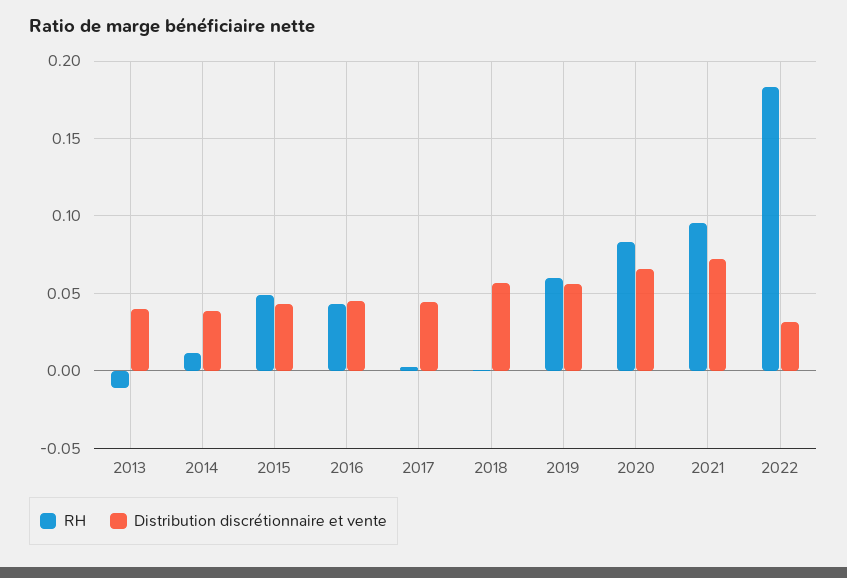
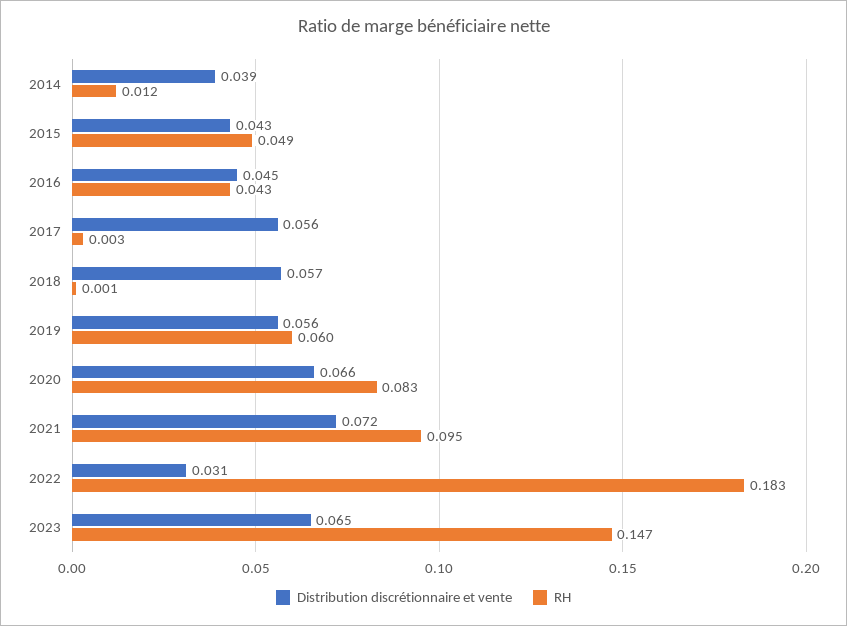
RH, 2013: -0.01 -> none
Distribution discrétionnaire et vente, 2013: 0.04 -> none
Distribution discrétionnaire et vente, 2017: 0.045 -> 0.056
Distribution discrétionnaire et vente, 2023: none -> 0.065
RH, 2023: none -> 0.147

